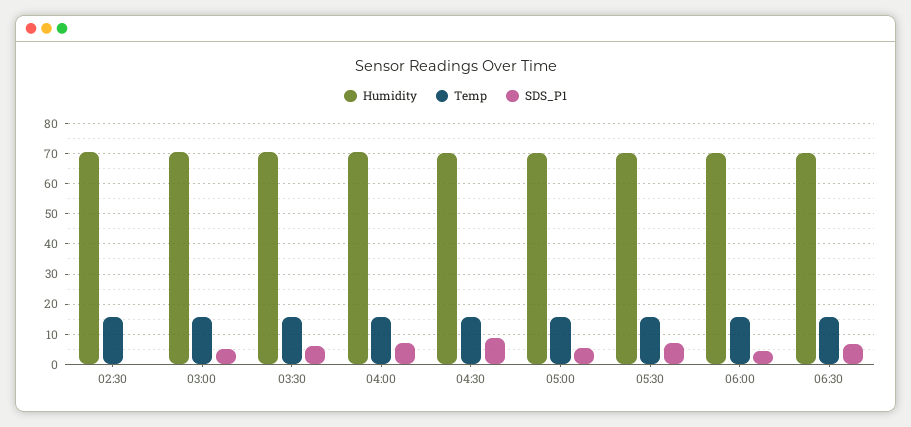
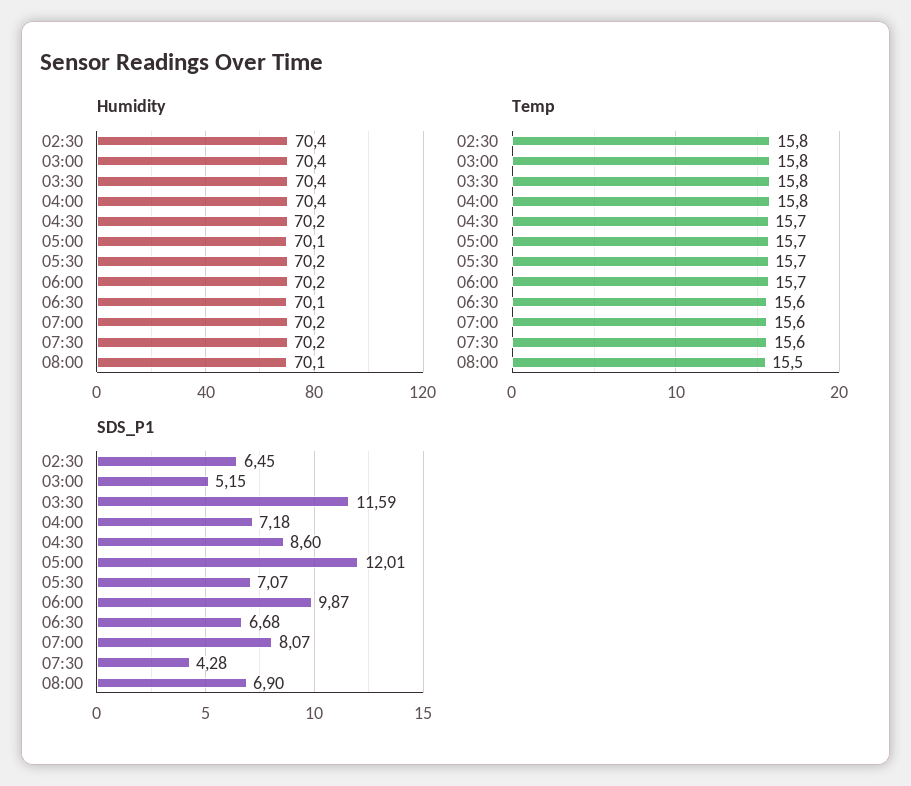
SDS_P1, 02:30: 0 -> 6.45
SDS_P1, 03:30: 6 -> 11.59
SDS_P1, 05:00: 6 -> 12.01
SDS_P1, 06:00: 4 -> 9.87
Humidity, 07:00: none -> 70.2
Humidity, 07:30: none -> 70.2
Humidity, 08:00: none -> 70.1
Temp, 07:00: none -> 15.6
Temp, 07:30: none -> 15.6
Temp, 08:00: none -> 15.5
SDS_P1, 07:00: none -> 8.07
SDS_P1, 07:30: none -> 4.28
SDS_P1, 08:00: none -> 6.9

